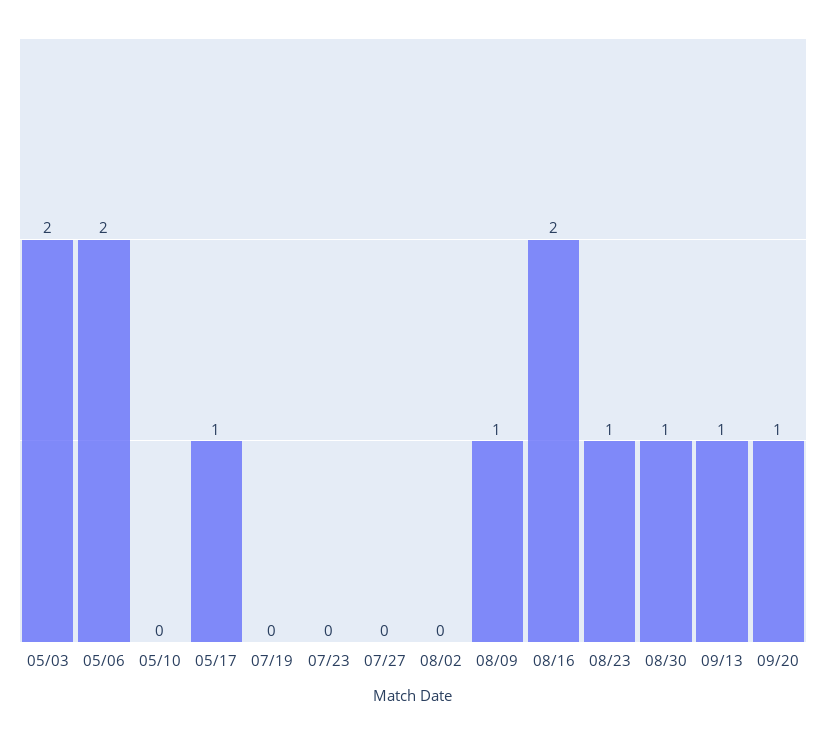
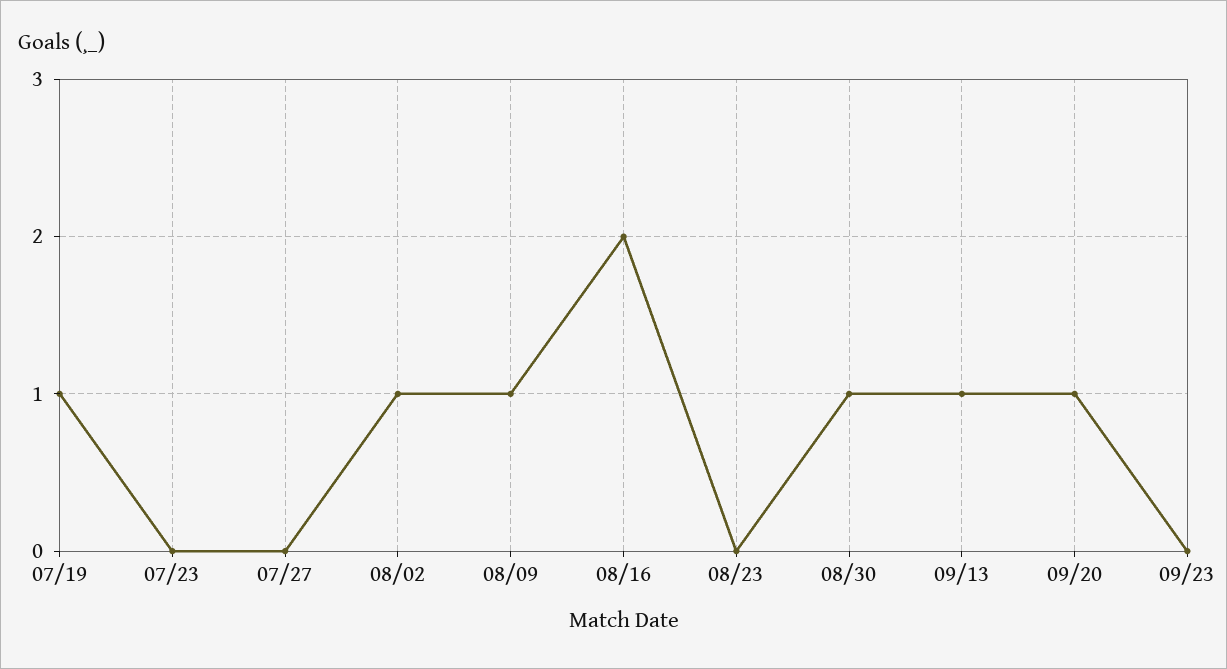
05/03: 2 -> none
05/06: 2 -> none
05/10: 0 -> none
05/17: 1 -> none
07/19: 0 -> 1
08/02: 0 -> 1
08/23: 1 -> 0
09/23: none -> 0

